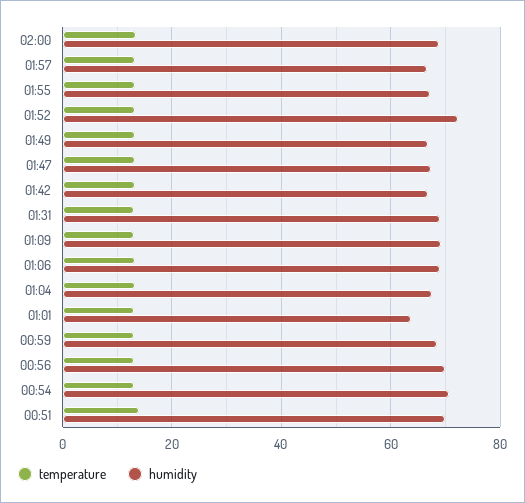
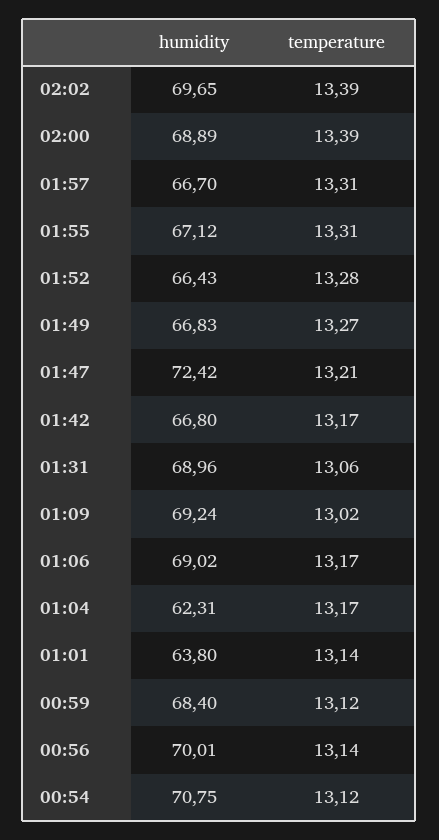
humidity, 01:52: 72 -> 66.43
humidity, 01:47: 68 -> 72.42
humidity, 01:04: 68 -> 62.31
temperature, 00:51: 14 -> none
humidity, 00:51: 70 -> none
humidity, 02:02: none -> 69.65
temperature, 02:02: none -> 13.39

